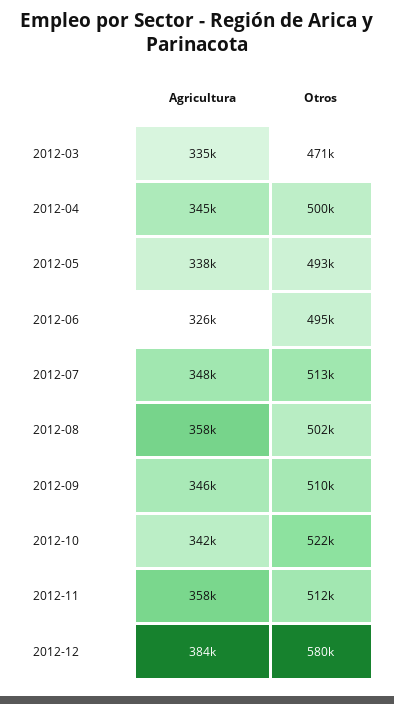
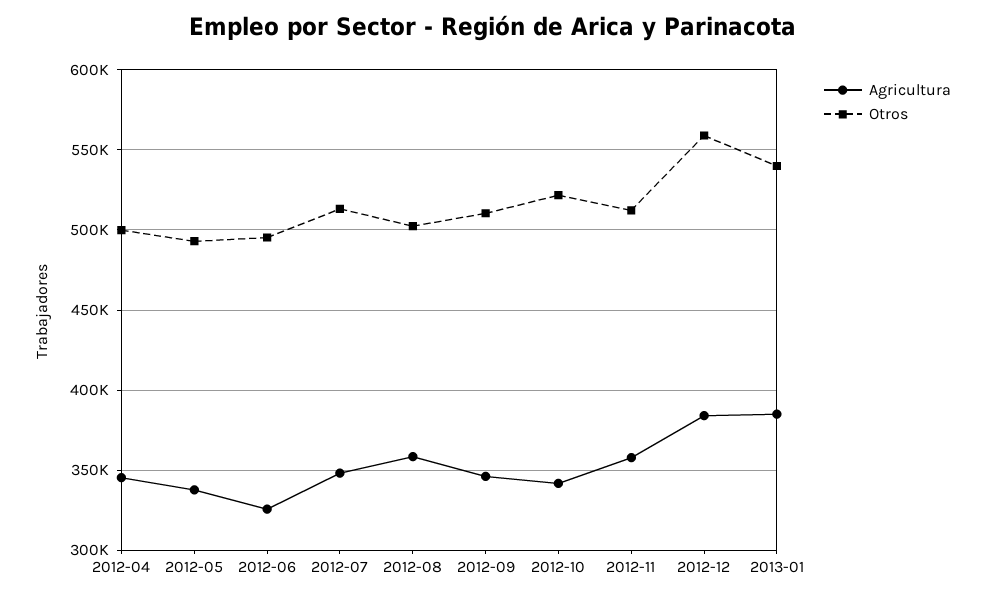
Agricultura, 2012-03: 335000 -> none
Otros, 2012-03: 471000 -> none
Otros, 2012-12: 580000 -> 560000
Agricultura, 2013-01: none -> 385000
Otros, 2013-01: none -> 540000

